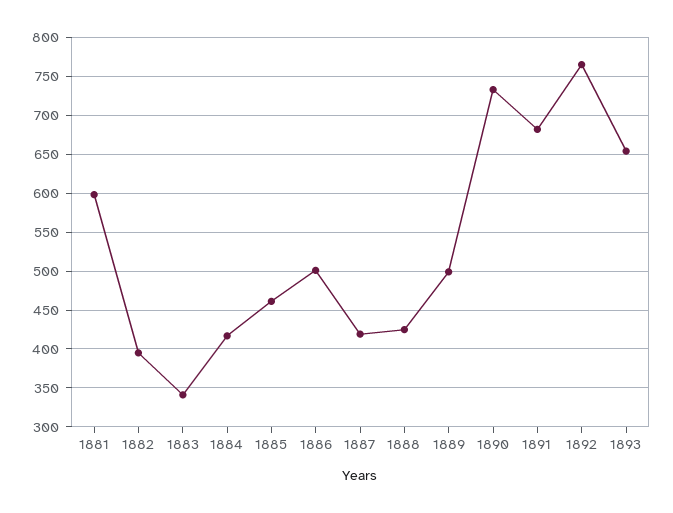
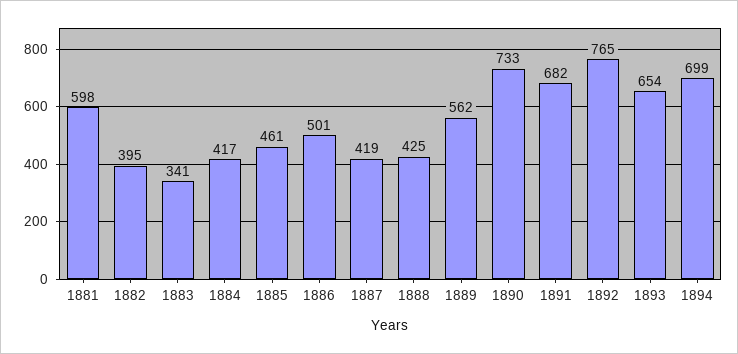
1889: 500 -> 562
1894: none -> 699

